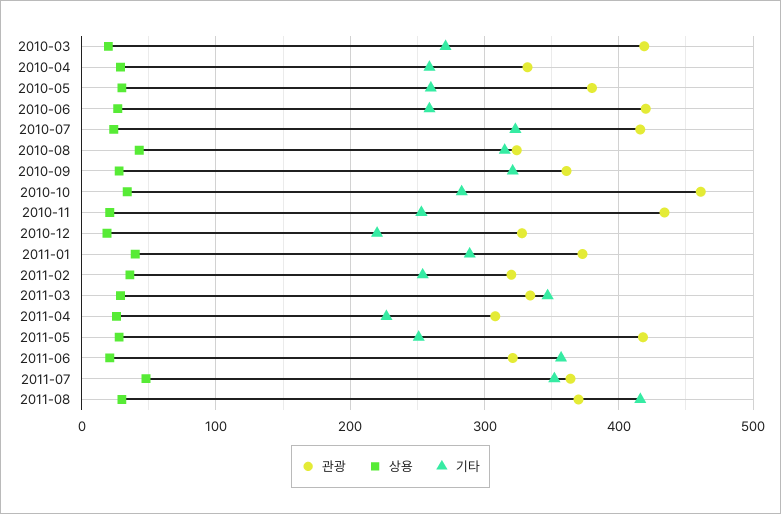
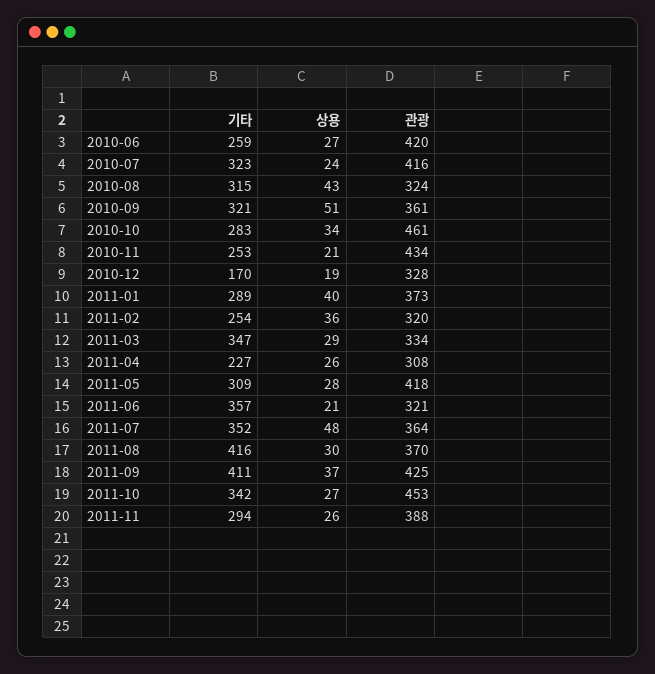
관광, 2010-03: 420 -> none
상용, 2010-03: 20 -> none
기타, 2010-03: 270 -> none
관광, 2010-04: 330 -> none
상용, 2010-04: 30 -> none
기타, 2010-04: 260 -> none
관광, 2010-05: 380 -> none
상용, 2010-05: 30 -> none
기타, 2010-05: 260 -> none
상용, 2010-09: 30 -> 51
기타, 2010-12: 220 -> 170
기타, 2011-05: 250 -> 309
기타, 2011-09: none -> 411
상용, 2011-09: none -> 37
관광, 2011-09: none -> 425
기타, 2011-10: none -> 342
상용, 2011-10: none -> 27
관광, 2011-10: none -> 453
기타, 2011-11: none -> 294
상용, 2011-11: none -> 26
관광, 2011-11: none -> 388

